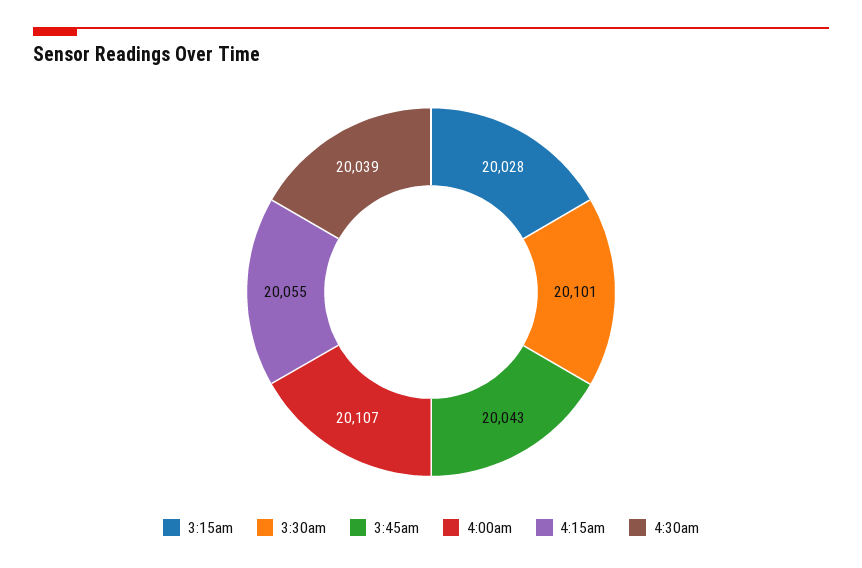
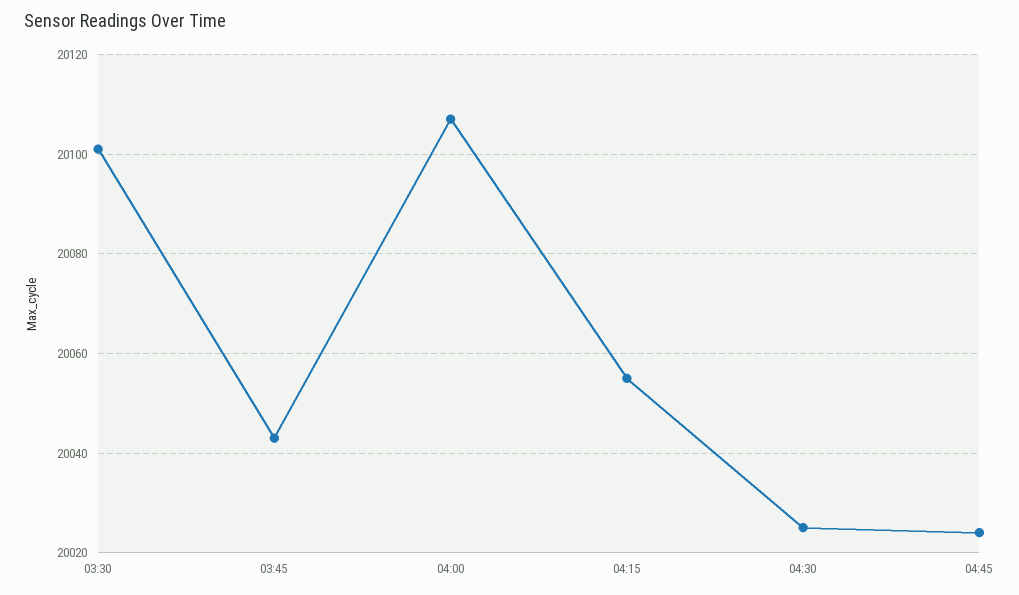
3:15am: 20028 -> none
4:30am: 20039 -> 20025
04:45: none -> 20025

